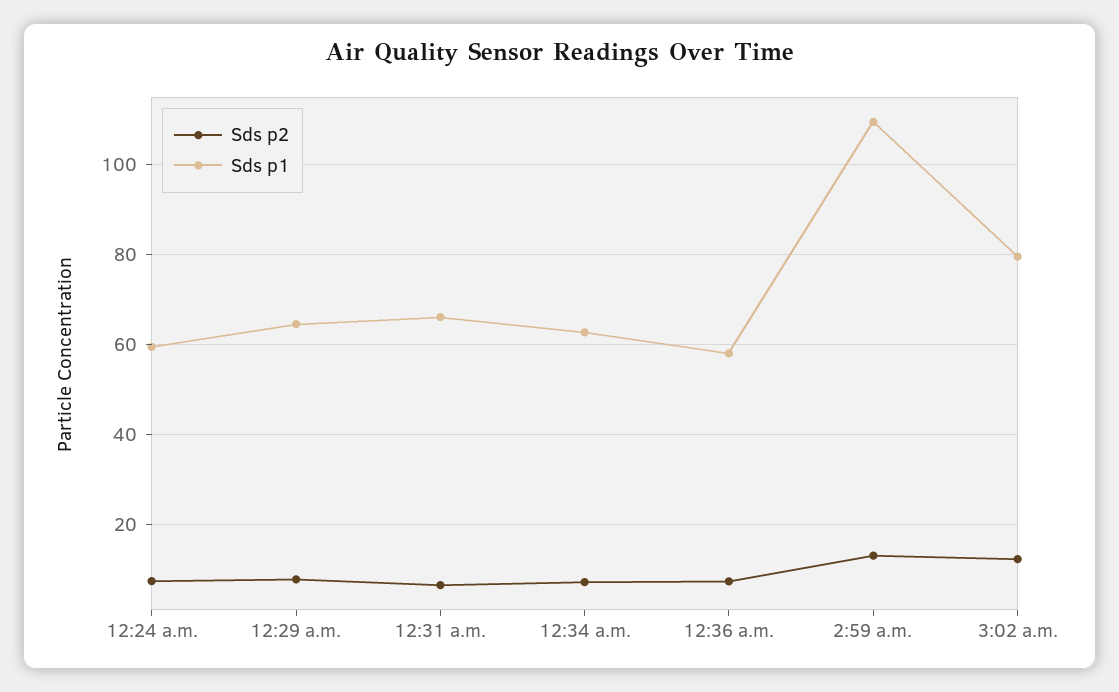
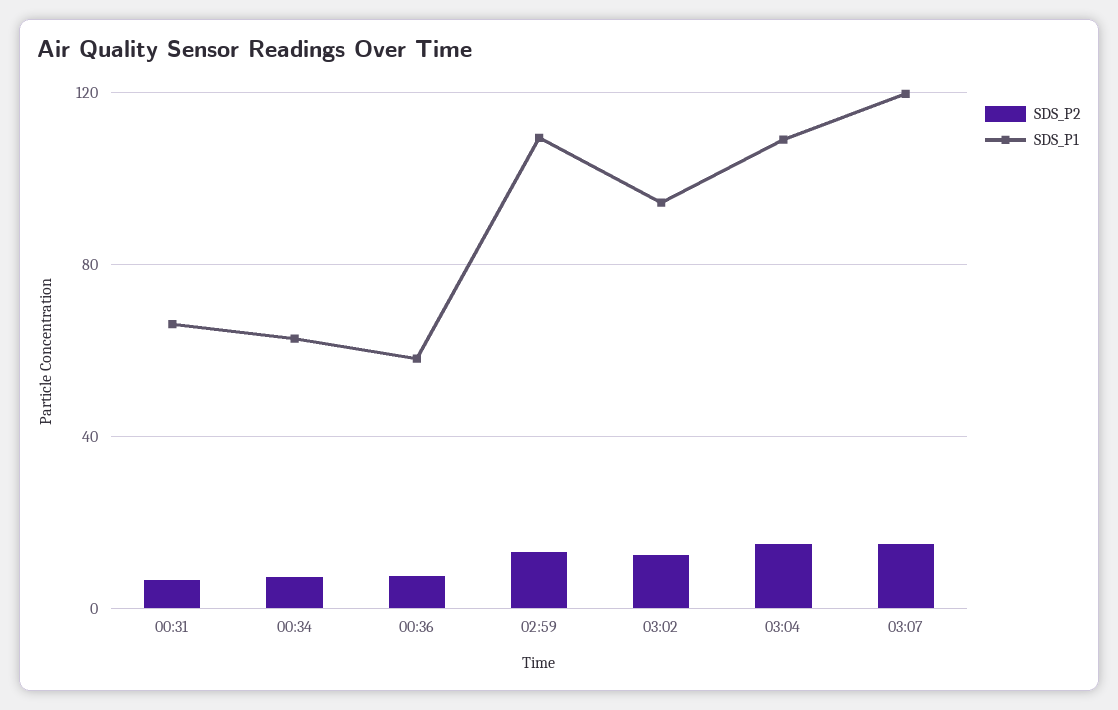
Sds p2, 12:24 a.m.: 8 -> none
Sds p1, 12:24 a.m.: 60 -> none
Sds p2, 12:29 a.m.: 8 -> none
Sds p1, 12:29 a.m.: 64 -> none
Sds p1, 3:02 a.m.: 80 -> 95
Sds p2, 03:04: none -> 15
Sds p1, 03:04: none -> 110
Sds p2, 03:07: none -> 15
Sds p1, 03:07: none -> 120

